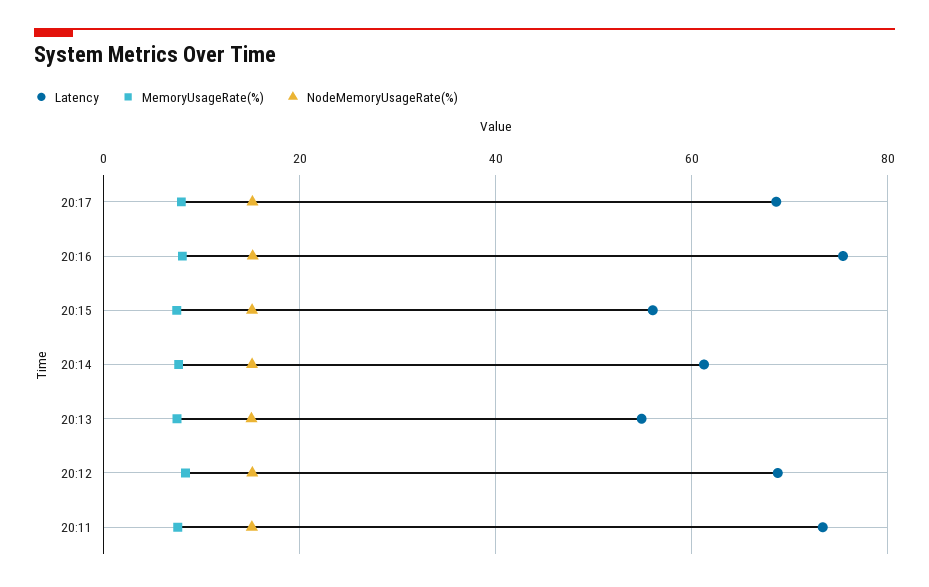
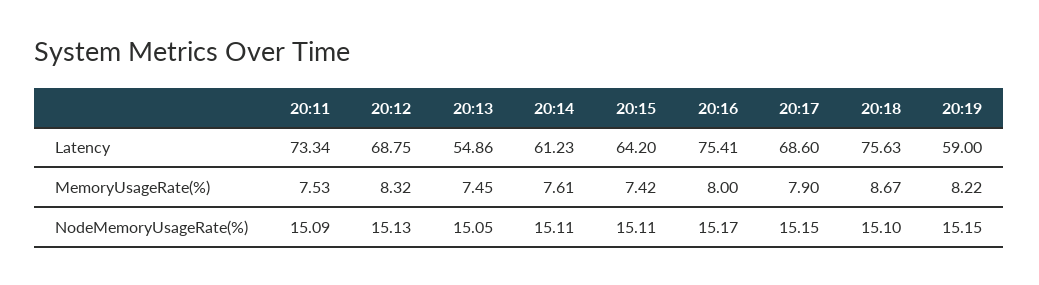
Latency, 20:15: 56 -> 64.2
Latency, 20:18: none -> 75.63
Latency, 20:19: none -> 59
MemoryUsageRate(%), 20:18: none -> 8.67
MemoryUsageRate(%), 20:19: none -> 8.22
NodeMemoryUsageRate(%), 20:18: none -> 15.1
NodeMemoryUsageRate(%), 20:19: none -> 15.15

